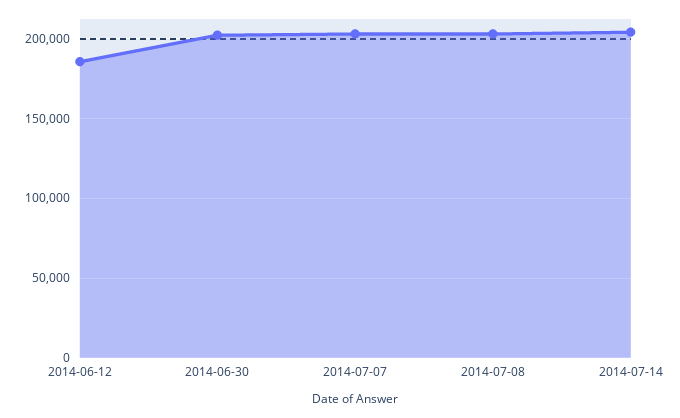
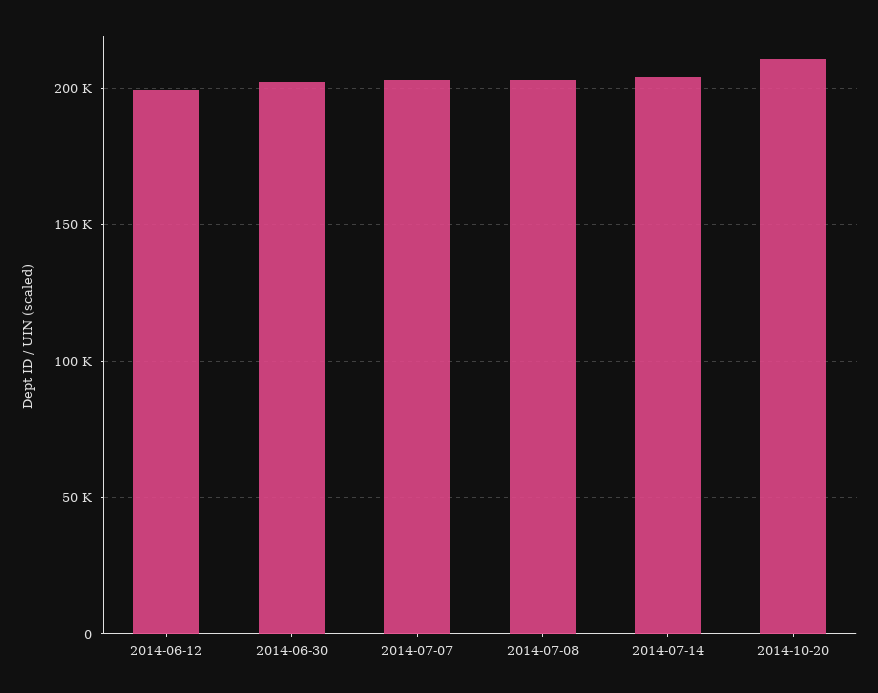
2014-06-12: 185000 -> 200000
2014-10-20: none -> 210000

